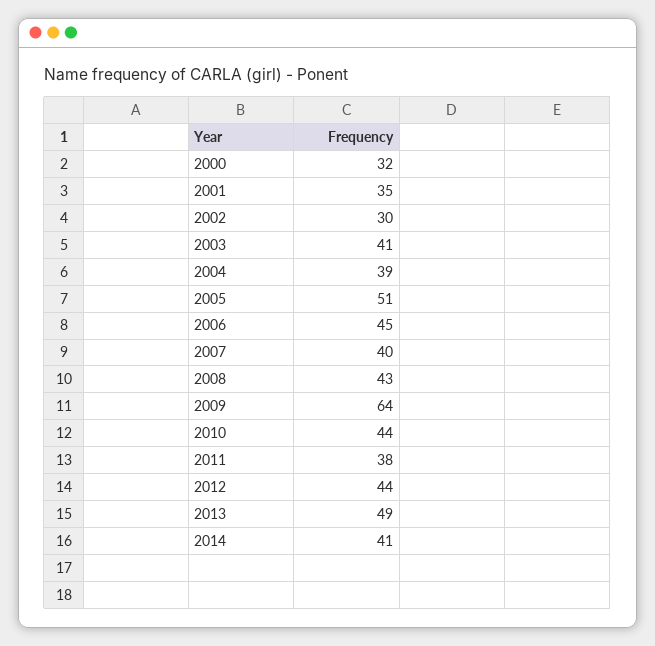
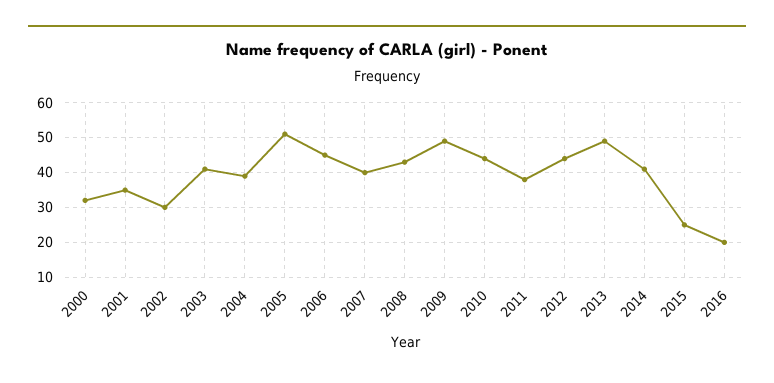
2009: 64 -> 50
2015: none -> 25
2016: none -> 20

